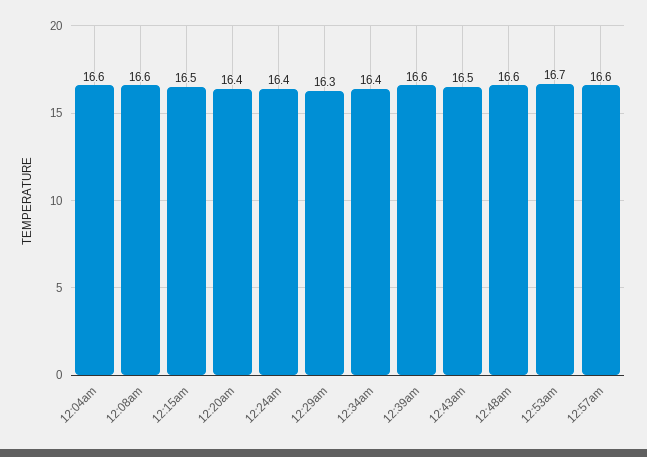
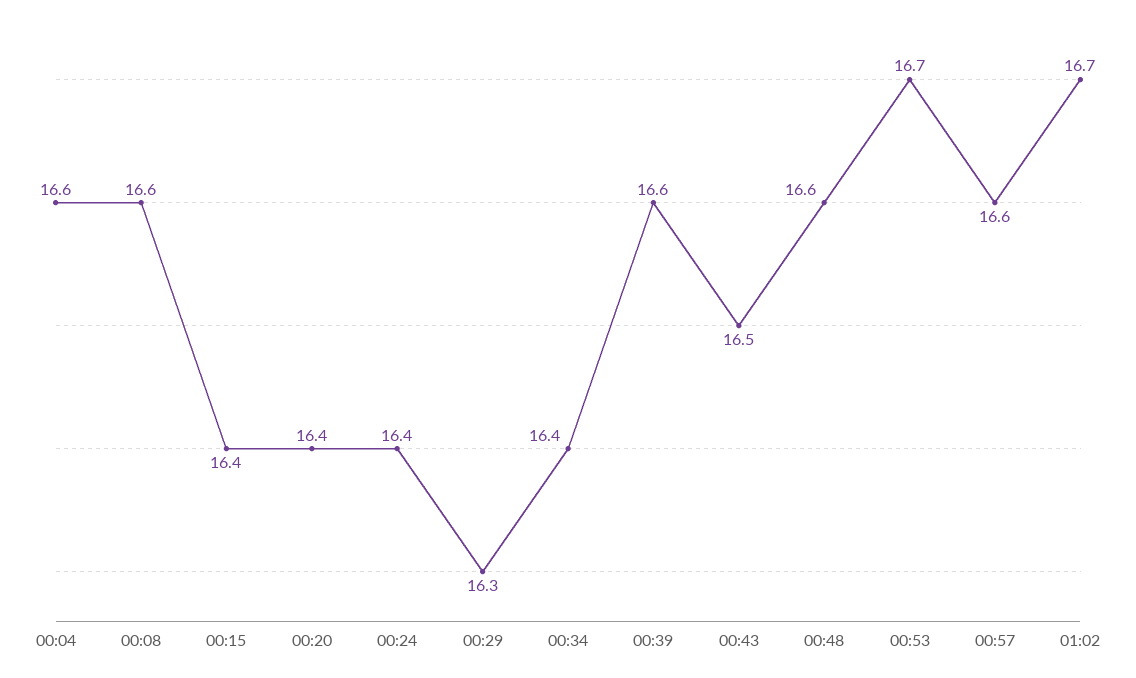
12:15am: 16.5 -> 16.4
01:02: none -> 16.7

